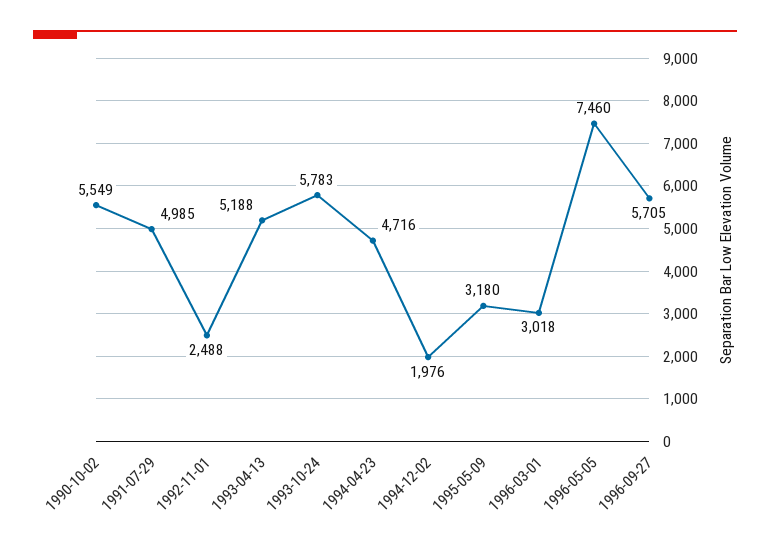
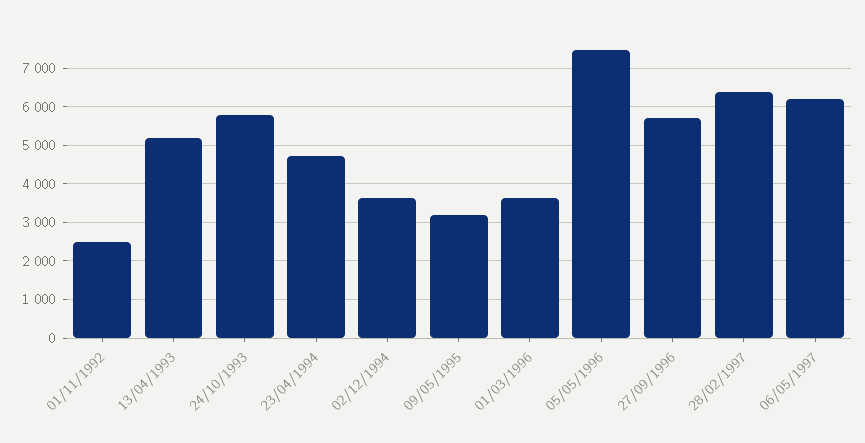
1990-10-02: 5549 -> none
1991-07-29: 4985 -> none
1994-12-02: 1976 -> 3600
1996-03-01: 3018 -> 3600
28/02/1997: none -> 6400
06/05/1997: none -> 6200

